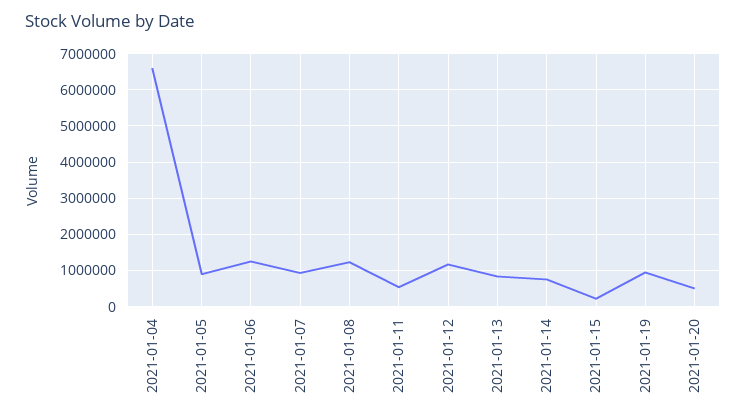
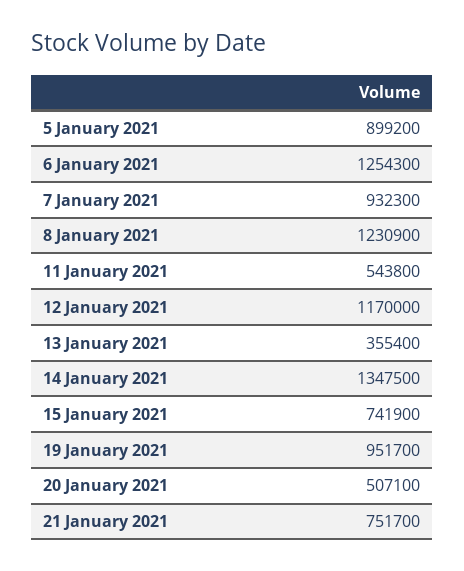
2021-01-04: 6600000 -> none
2021-01-13: 800000 -> 355400
2021-01-14: 800000 -> 1347500
2021-01-15: 200000 -> 741900
21 January 2021: none -> 751700

